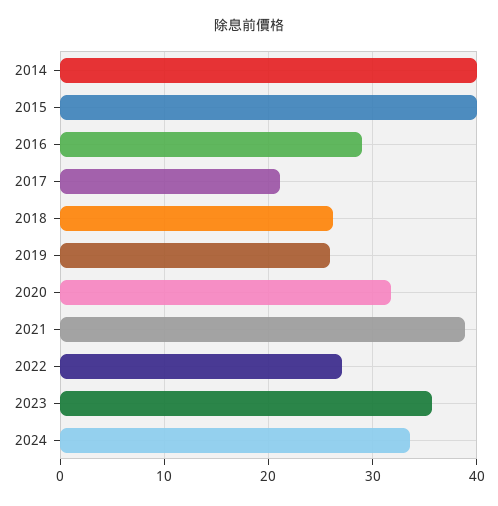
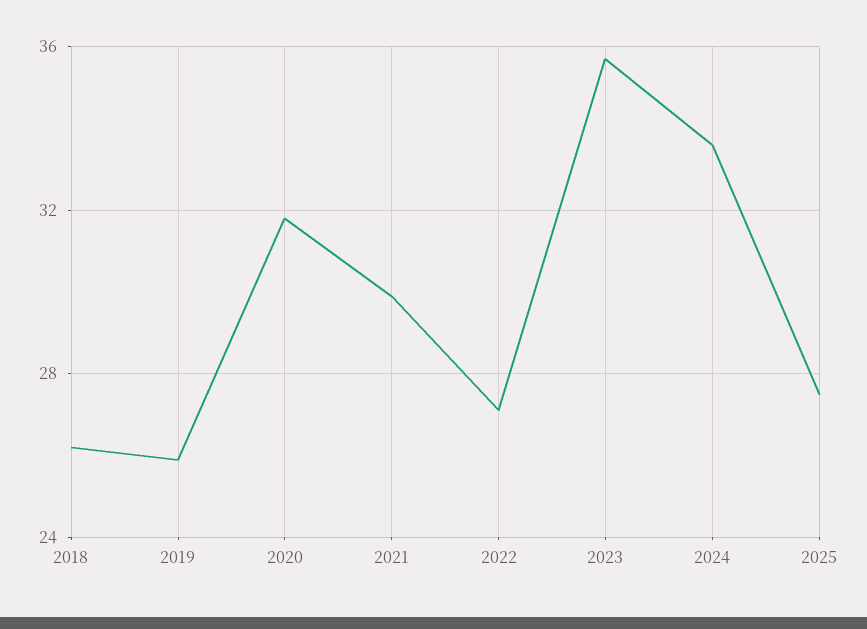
2014: 40 -> none
2015: 40 -> none
2016: 29 -> none
2017: 21 -> none
2021: 39 -> 30
2025: none -> 27.5

